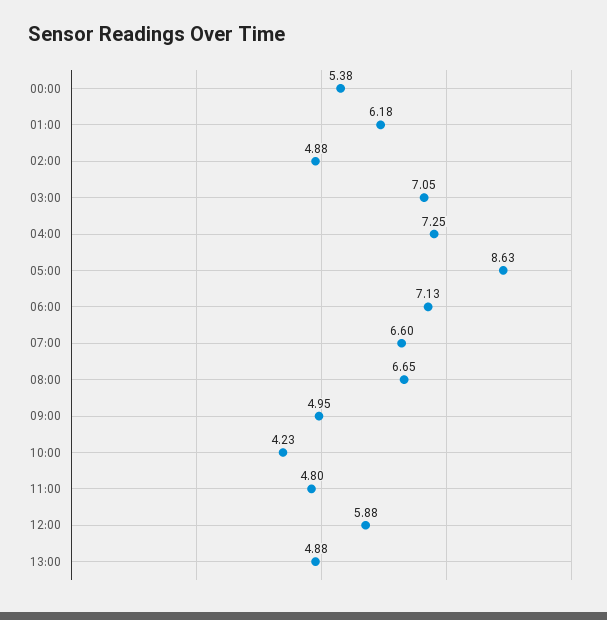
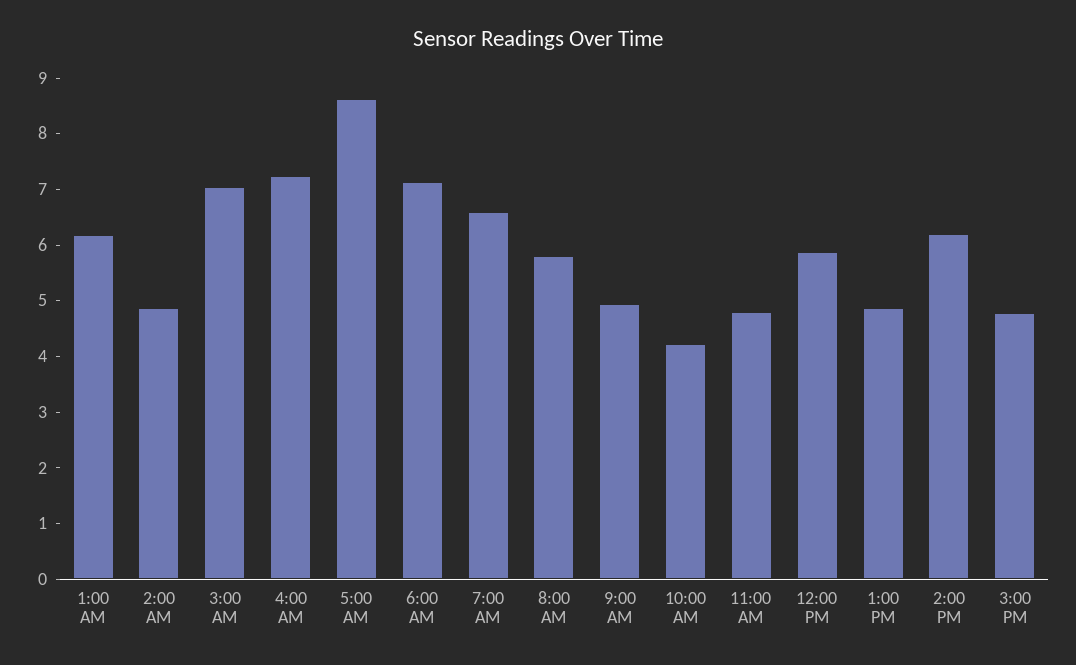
00:00: 5.38 -> none
08:00: 6.65 -> 5.8
2:00 PM: none -> 6.2
3:00 PM: none -> 4.8

